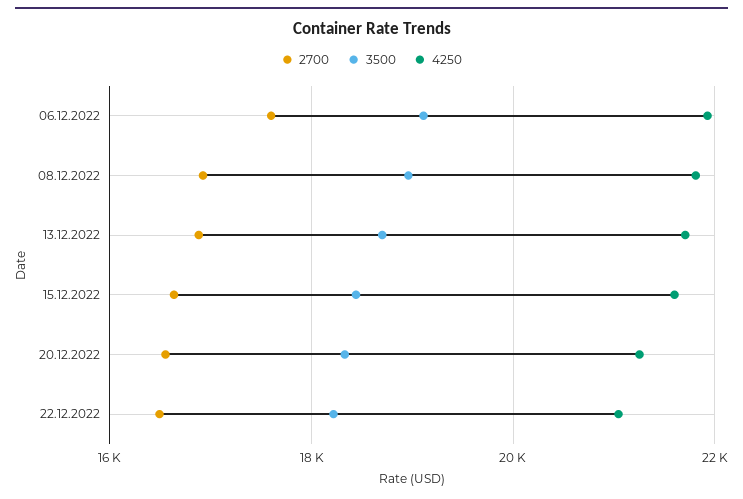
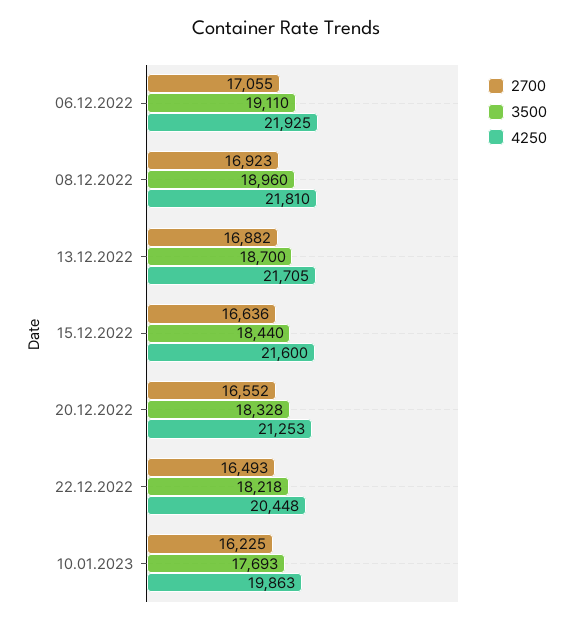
2700, 06.12.2022: 17600 -> 17055
4250, 22.12.2022: 21000 -> 20448
2700, 10.01.2023: none -> 16225
3500, 10.01.2023: none -> 17693
4250, 10.01.2023: none -> 19863

